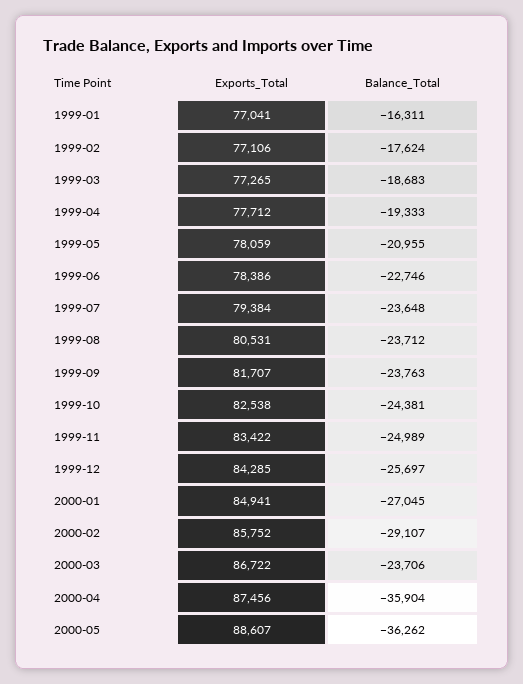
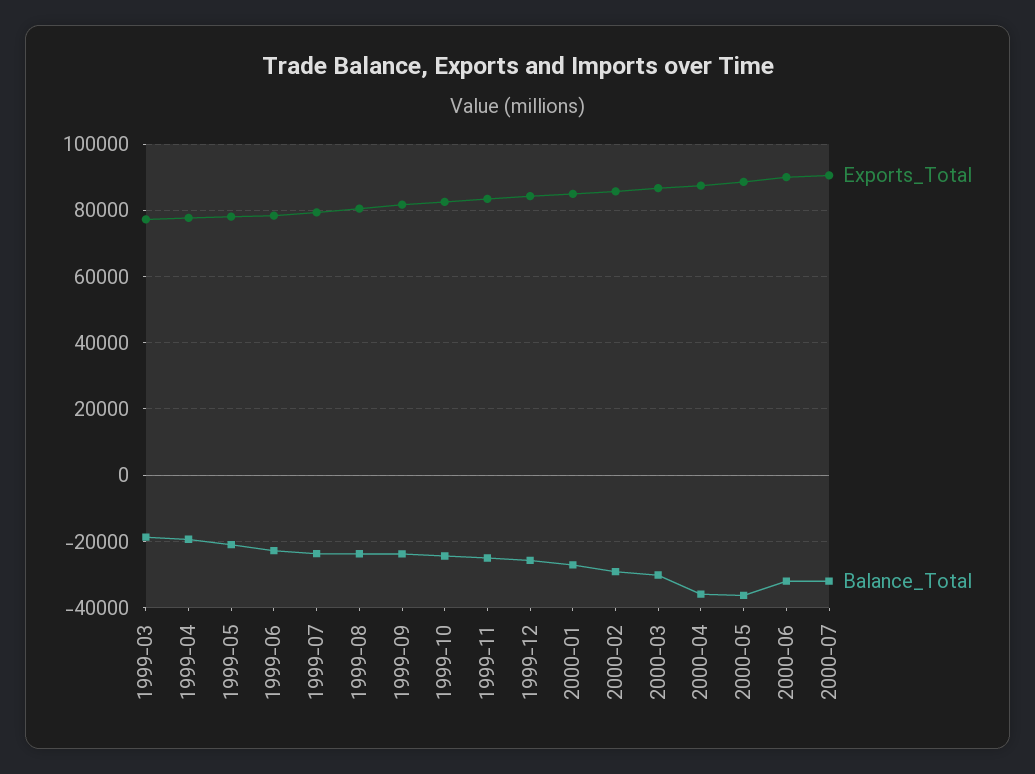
Exports_Total, 1999-01: 77041 -> none
Balance_Total, 1999-01: -16311 -> none
Exports_Total, 1999-02: 77106 -> none
Balance_Total, 1999-02: -17624 -> none
Balance_Total, 2000-03: -23706 -> -30000
Exports_Total, 2000-06: none -> 90000
Balance_Total, 2000-06: none -> -32000
Exports_Total, 2000-07: none -> 90000
Balance_Total, 2000-07: none -> -32000

